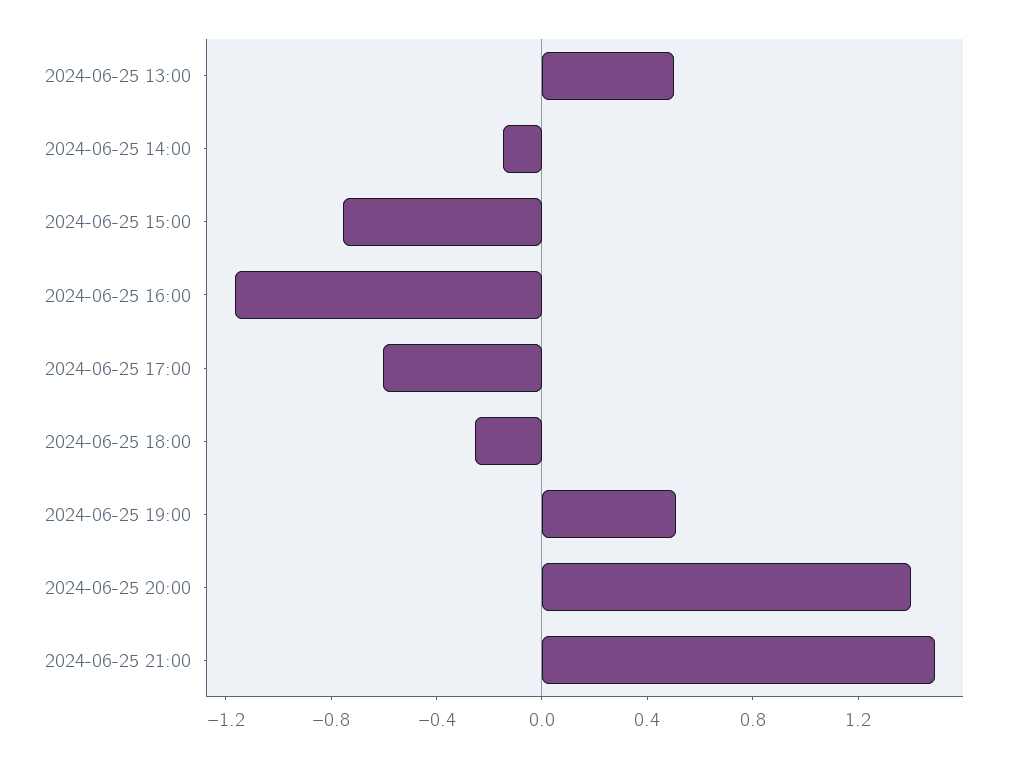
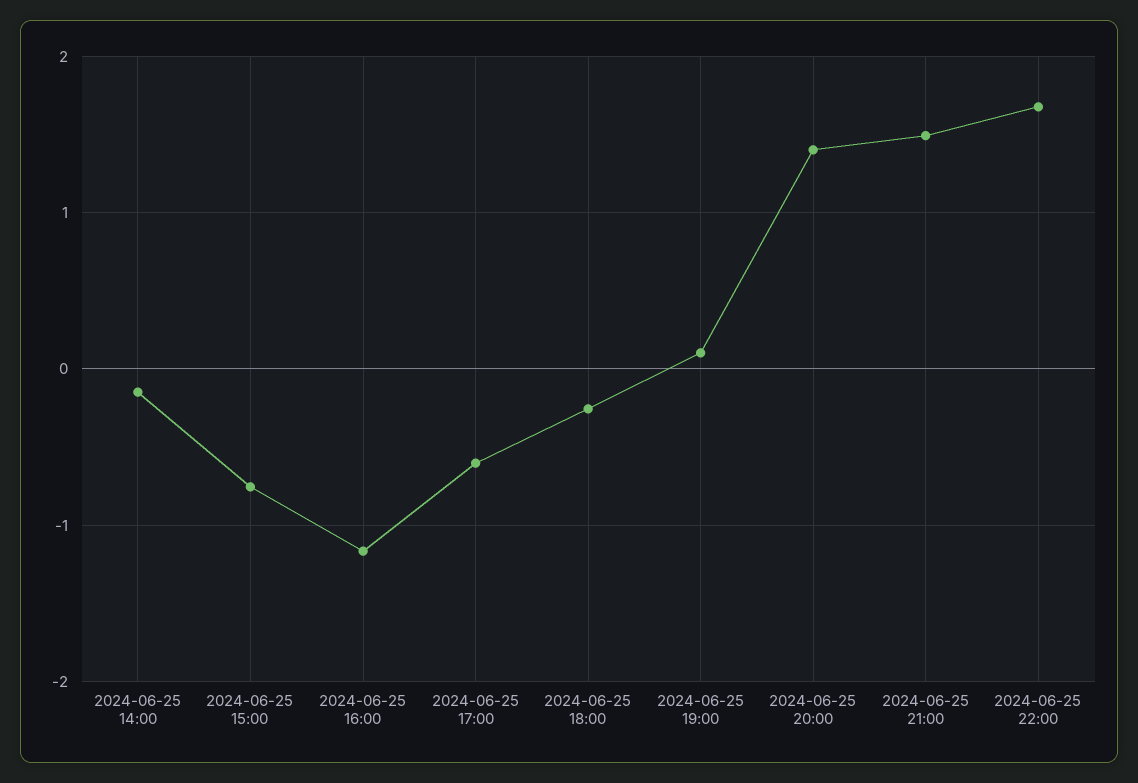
2024-06-25 13:00: 0.5 -> none
2024-06-25 19:00: 0.5 -> 0.1
2024-06-25 22:00: none -> 1.7

